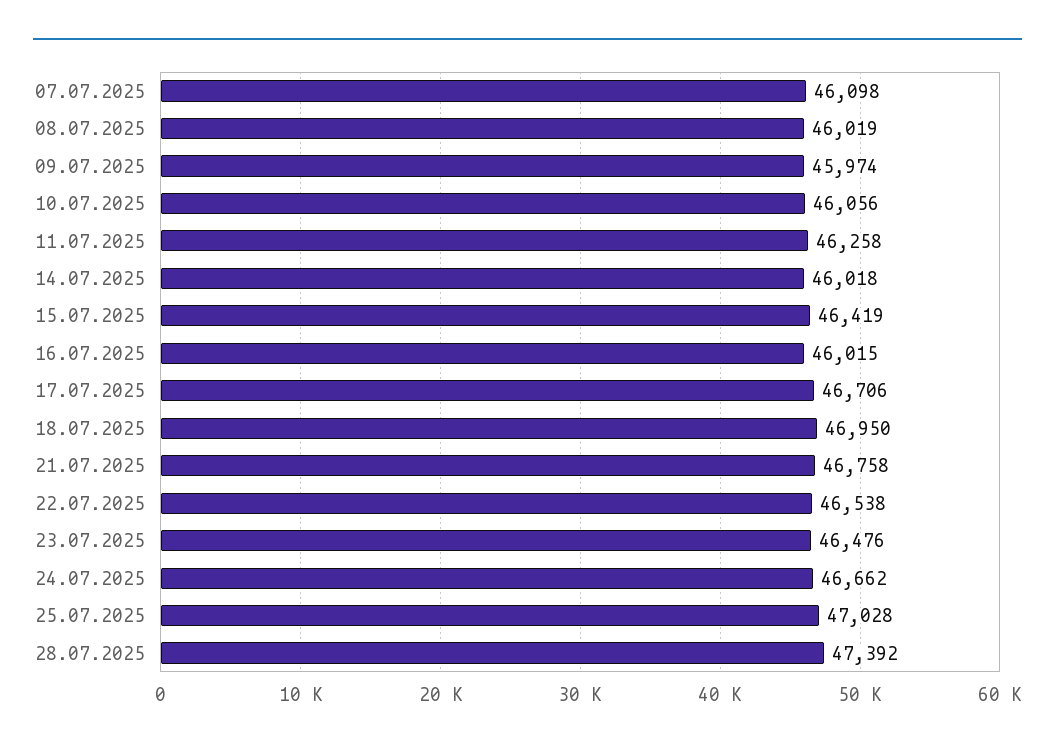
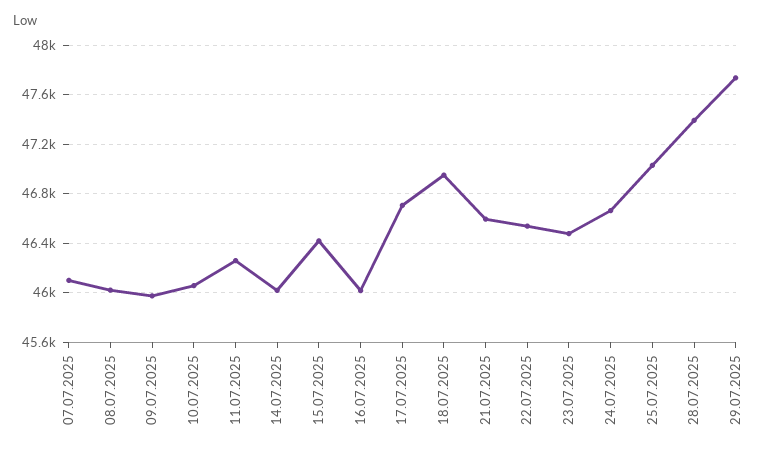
21.07.2025: 46758 -> 46600
29.07.2025: none -> 47750

